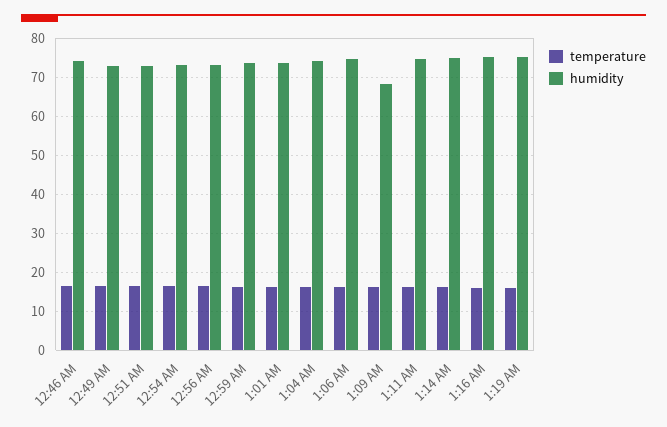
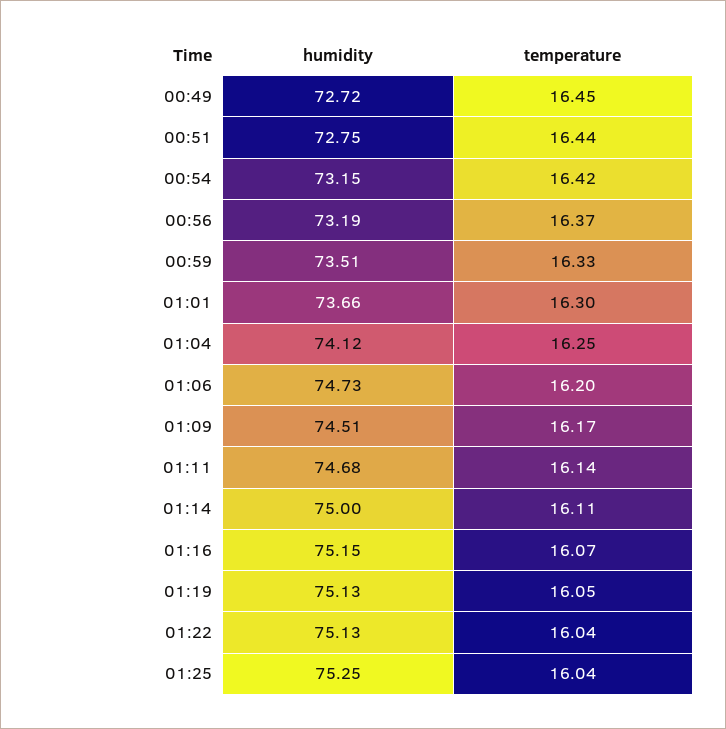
temperature, 12:46 AM: 16 -> none
humidity, 12:46 AM: 74 -> none
humidity, 1:09 AM: 68 -> 74.51
humidity, 01:22: none -> 75.13
temperature, 01:22: none -> 16.04
humidity, 01:25: none -> 75.25
temperature, 01:25: none -> 16.04

